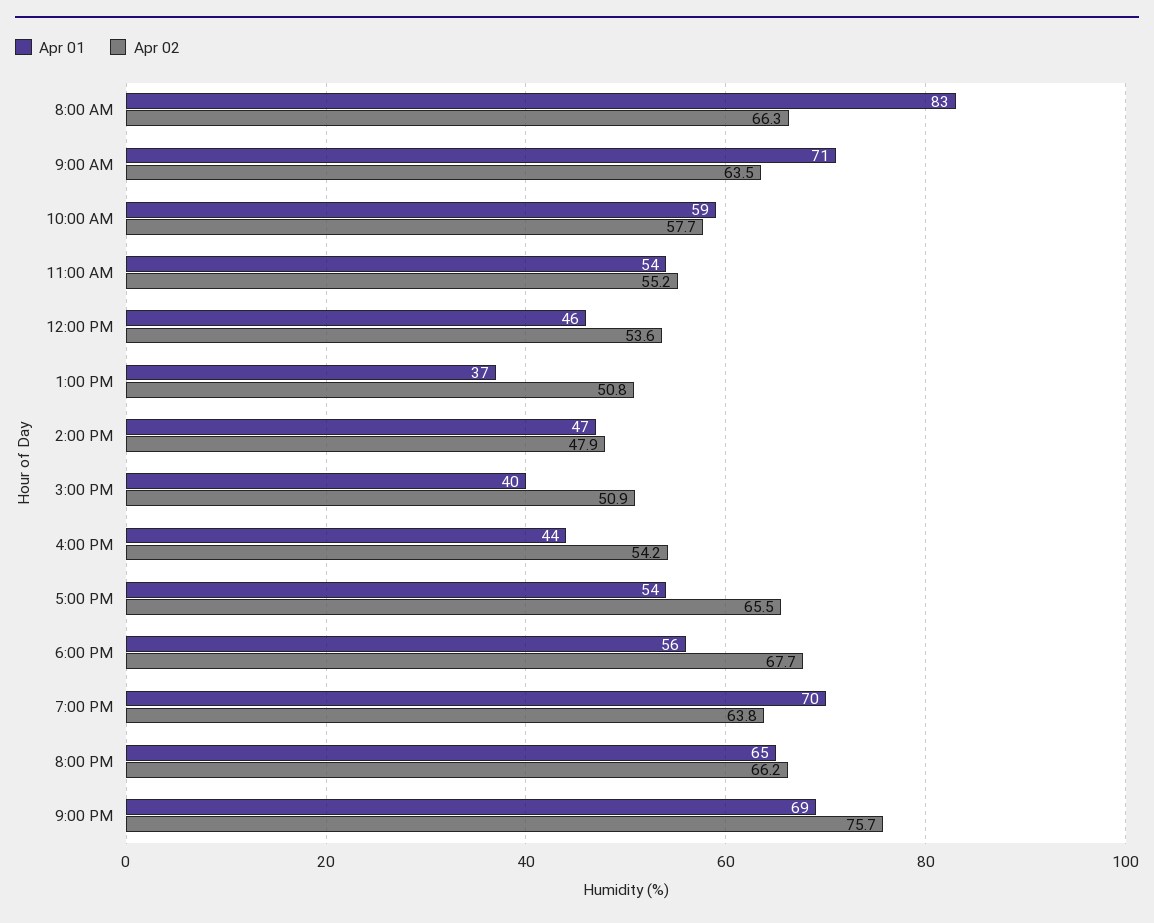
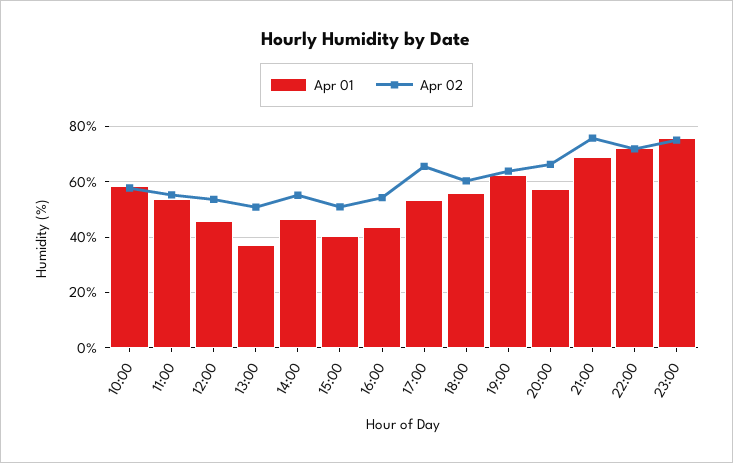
Apr 01, 8:00 AM: 83 -> none
Apr 02, 8:00 AM: 66.3 -> none
Apr 01, 9:00 AM: 71 -> none
Apr 02, 9:00 AM: 63.5 -> none
Apr 02, 2:00 PM: 47.9 -> 55
Apr 02, 6:00 PM: 67.7 -> 60
Apr 01, 7:00 PM: 70 -> 62.5
Apr 01, 8:00 PM: 65 -> 57.5
Apr 01, 22:00: none -> 72.5
Apr 02, 22:00: none -> 72.5
Apr 01, 23:00: none -> 75
Apr 02, 23:00: none -> 75

